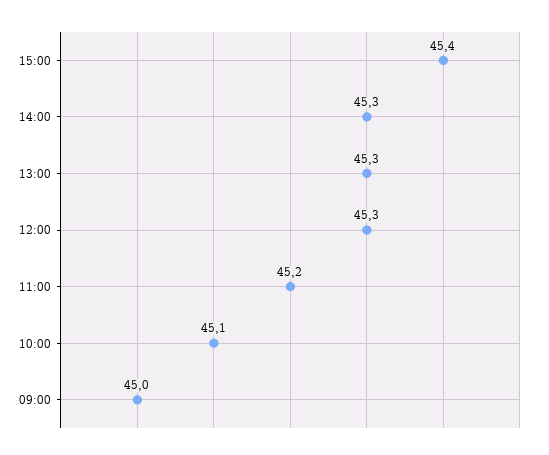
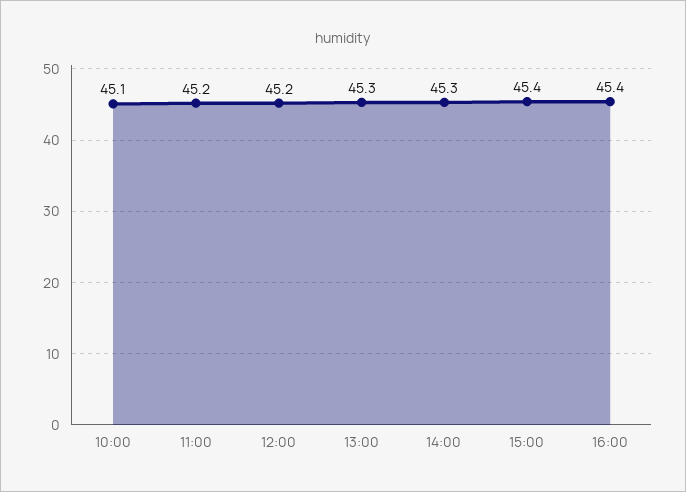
12:00: 45.3 -> 45.2
09:00: 45 -> none
16:00: none -> 45.4

